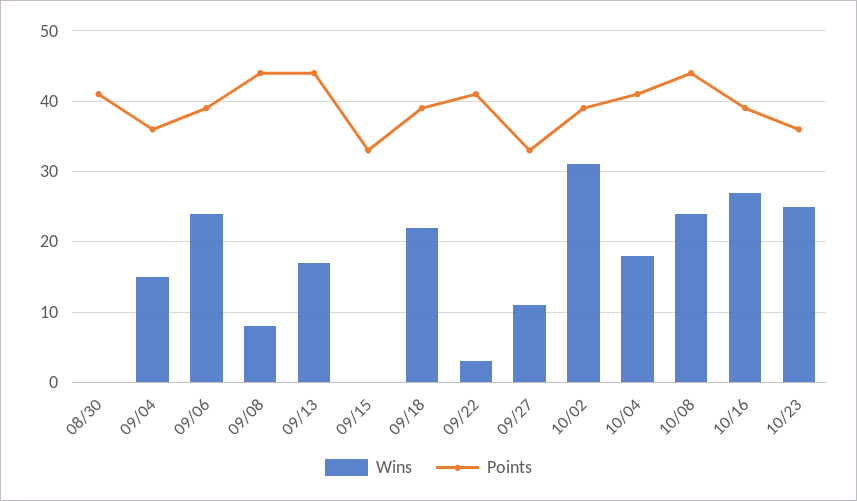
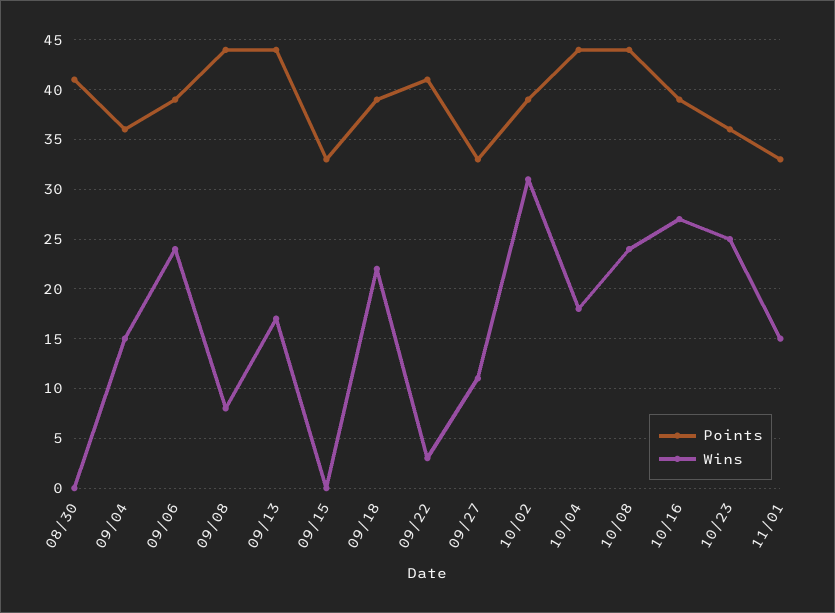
Points, 10/04: 41 -> 44
Points, 11/01: none -> 33
Wins, 11/01: none -> 15

